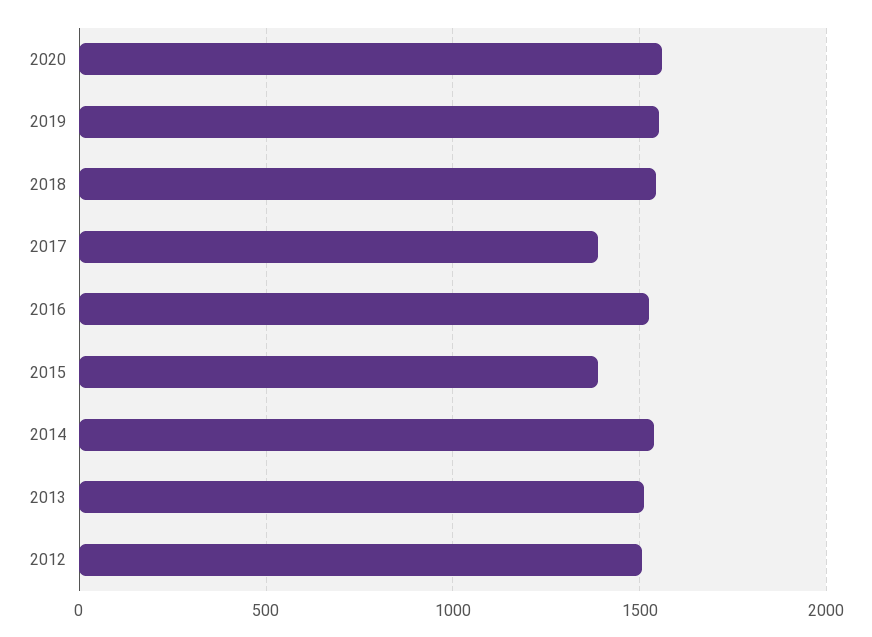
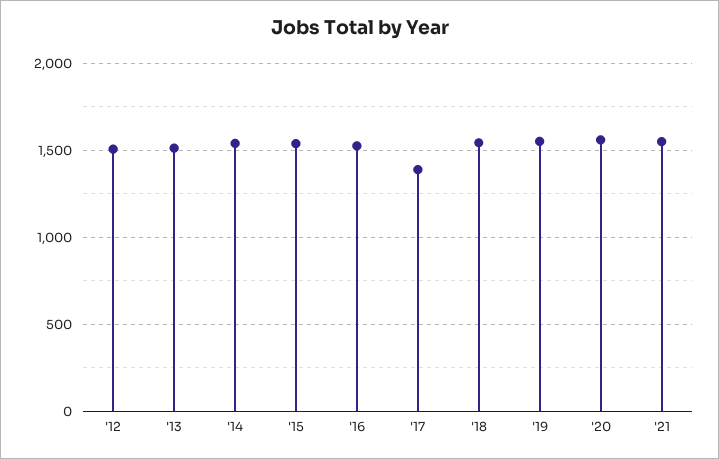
2015: 1400 -> 1550
'21: none -> 1550

